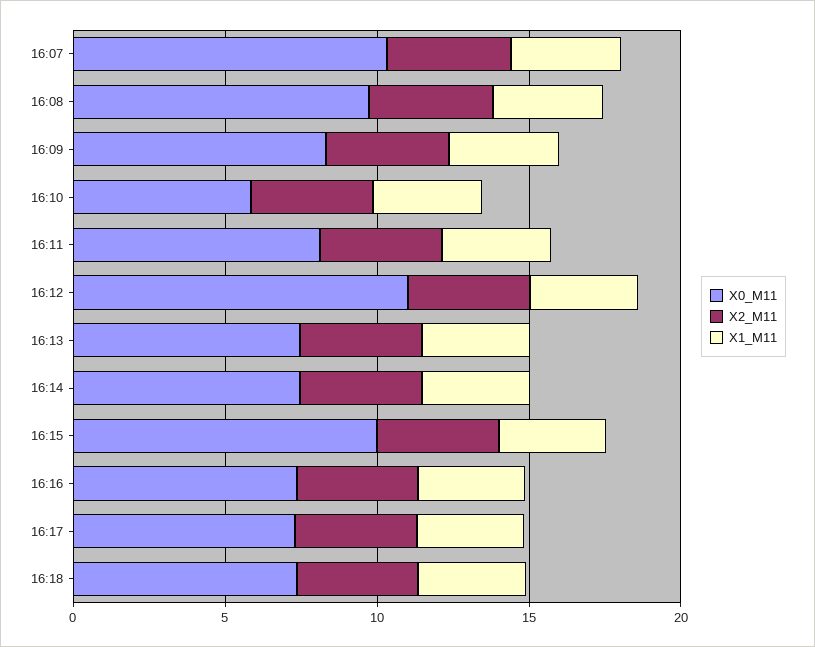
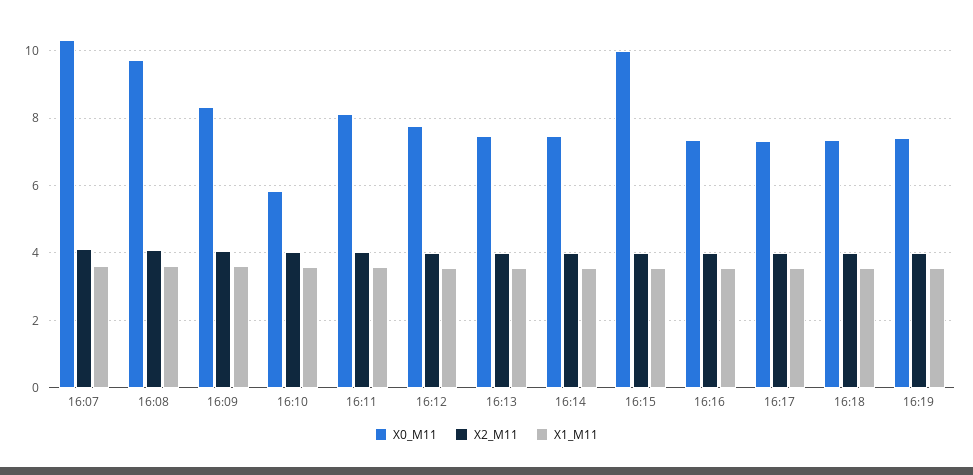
X0_M11, 16:12: 11 -> 7.8
X0_M11, 16:19: none -> 7.4
X2_M11, 16:19: none -> 4
X1_M11, 16:19: none -> 3.6

